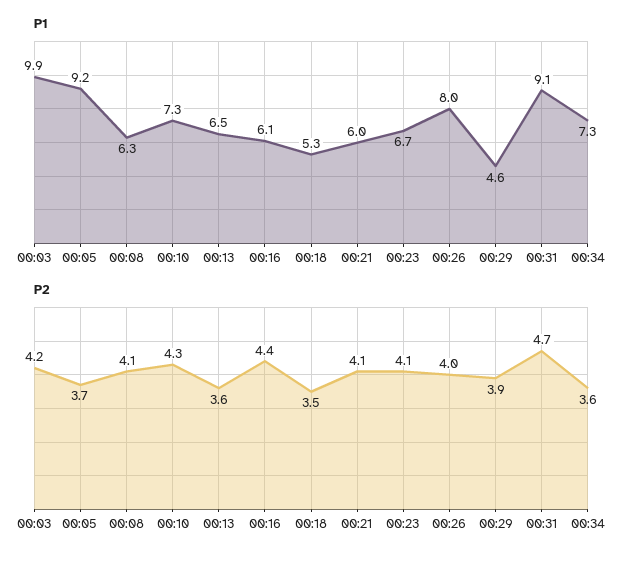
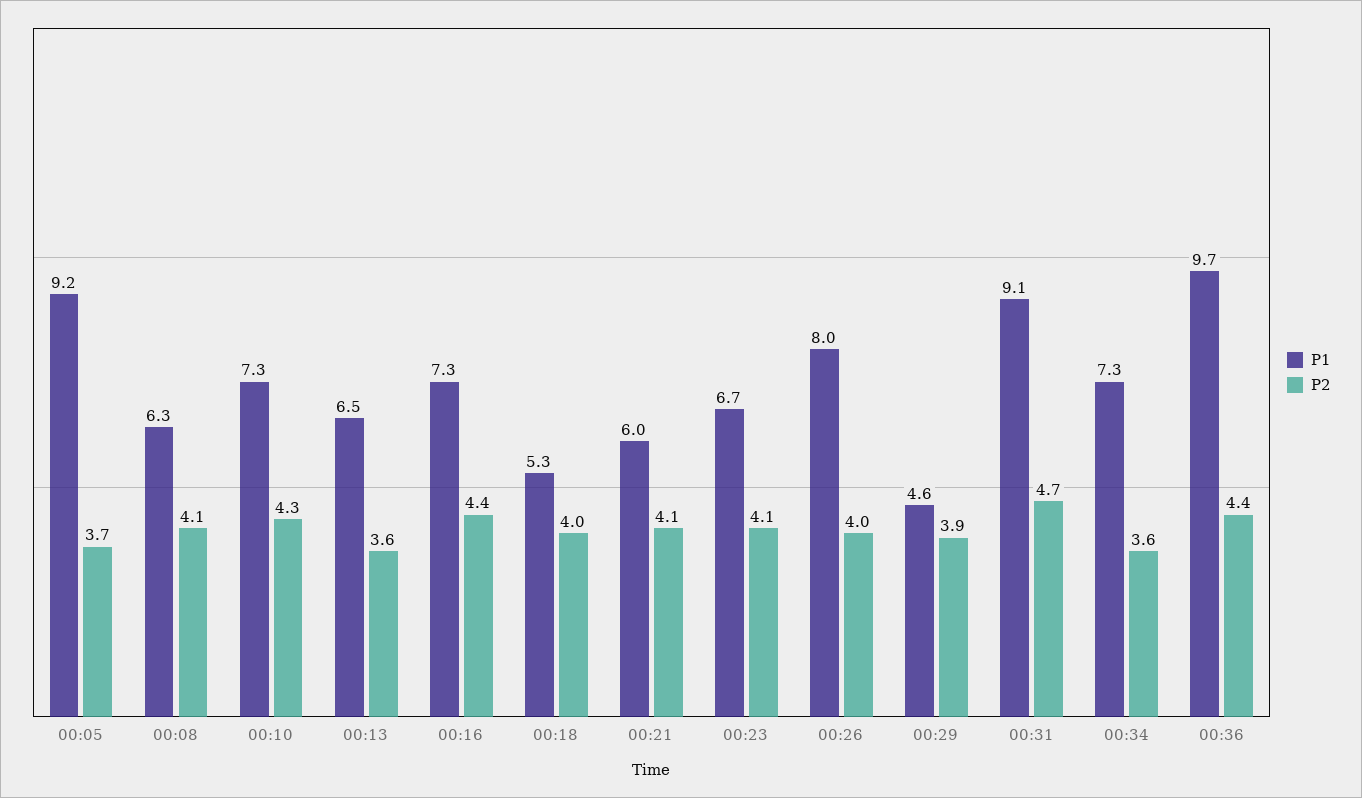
P1, 00:03: 9.9 -> none
P1, 00:16: 6.1 -> 7.3
P2, 00:03: 4.2 -> none
P2, 00:18: 3.5 -> 4
P1, 00:36: none -> 9.7
P2, 00:36: none -> 4.4

